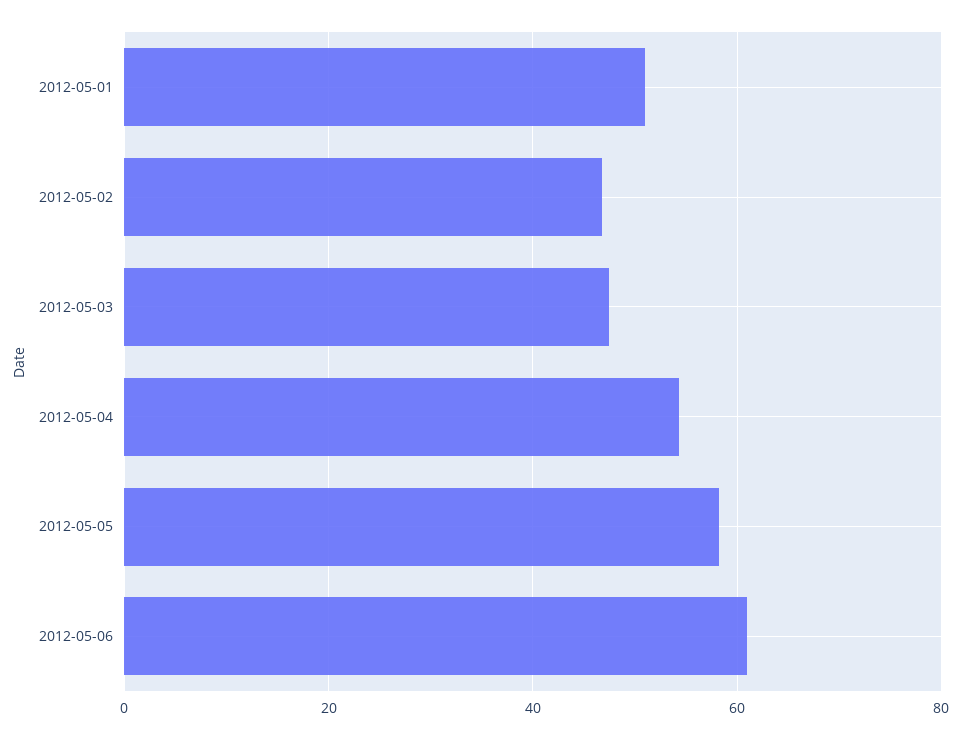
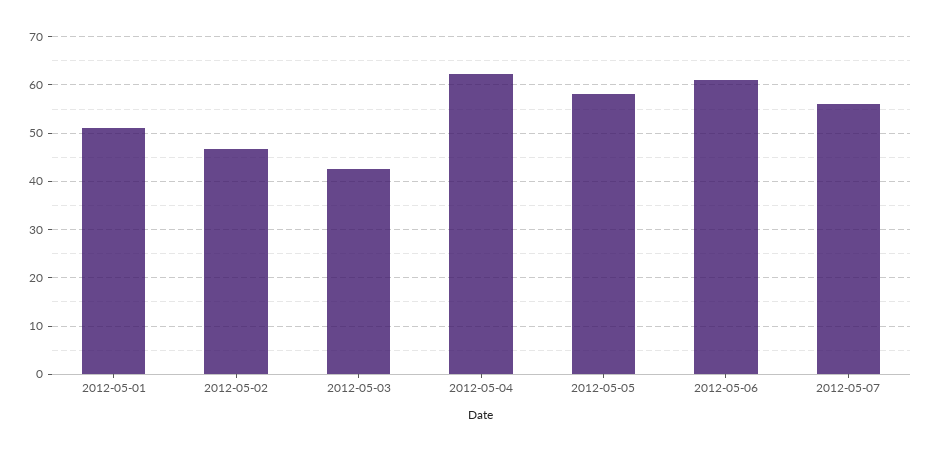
2012-05-03: 48 -> 42
2012-05-04: 54 -> 62
2012-05-07: none -> 56

